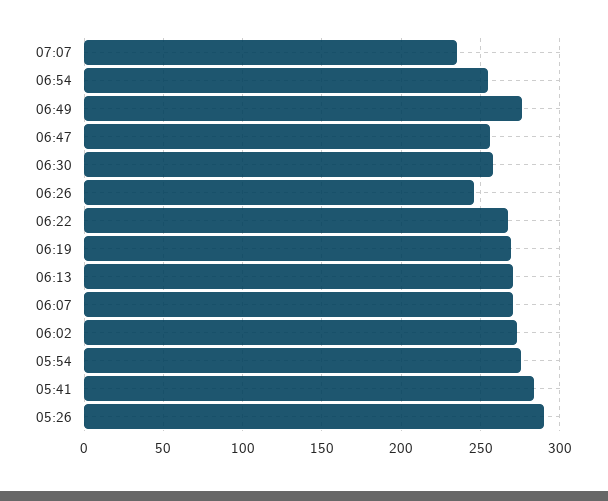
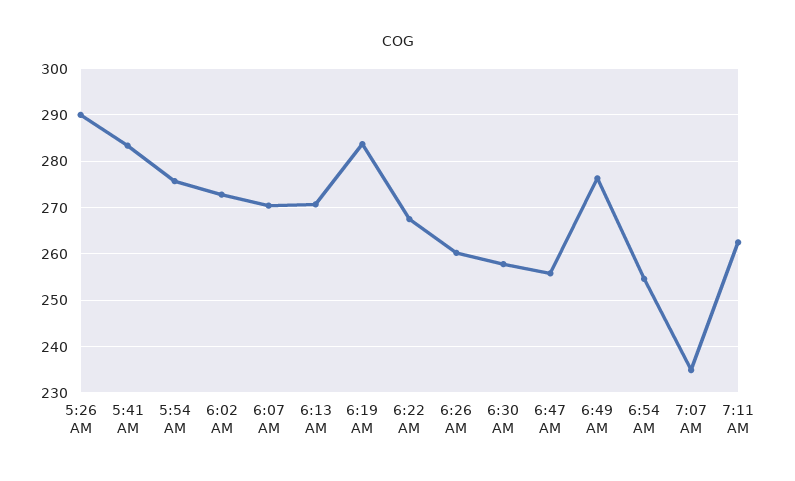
06:26: 245 -> 260
06:19: 270 -> 284
7:11 AM: none -> 262

